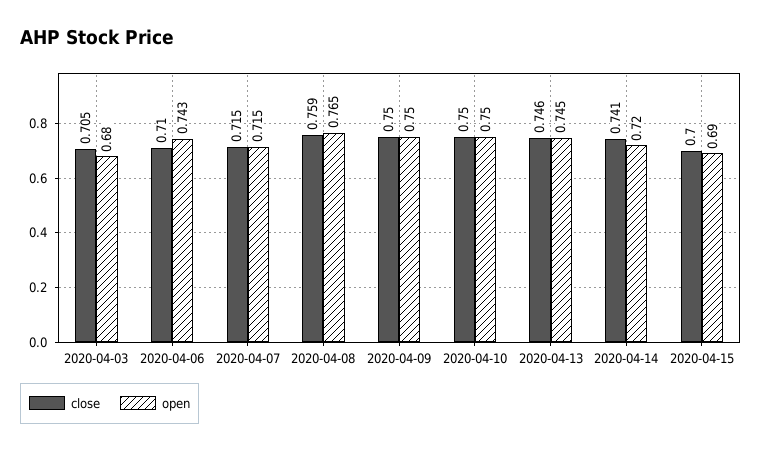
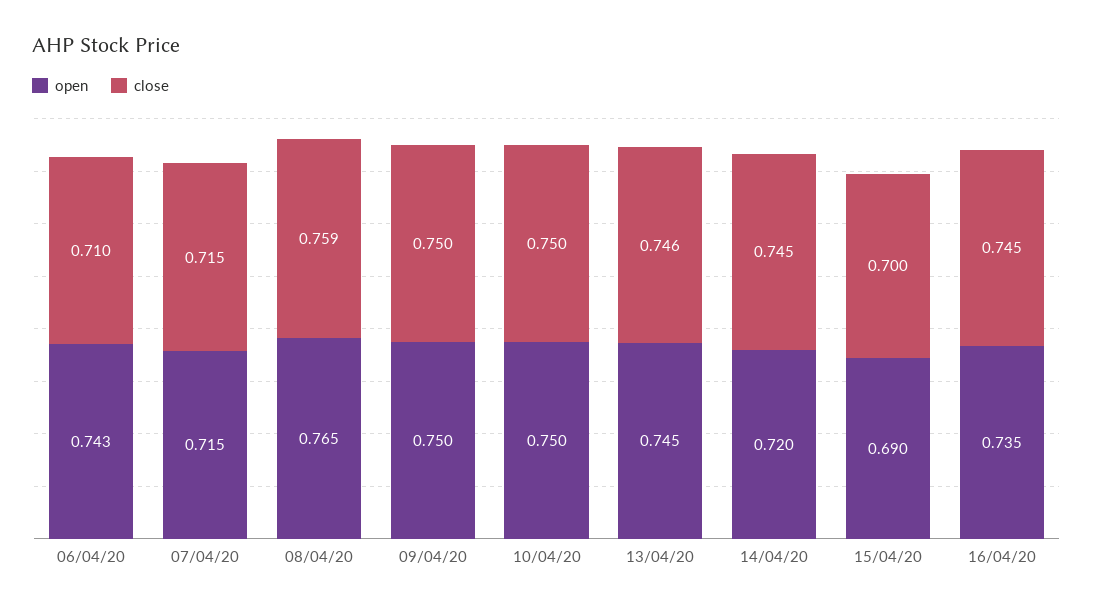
close, 2020-04-03: 0.705 -> none
open, 2020-04-03: 0.68 -> none
close, 2020-04-14: 0.741 -> 0.745
open, 16/04/20: none -> 0.735
close, 16/04/20: none -> 0.745

